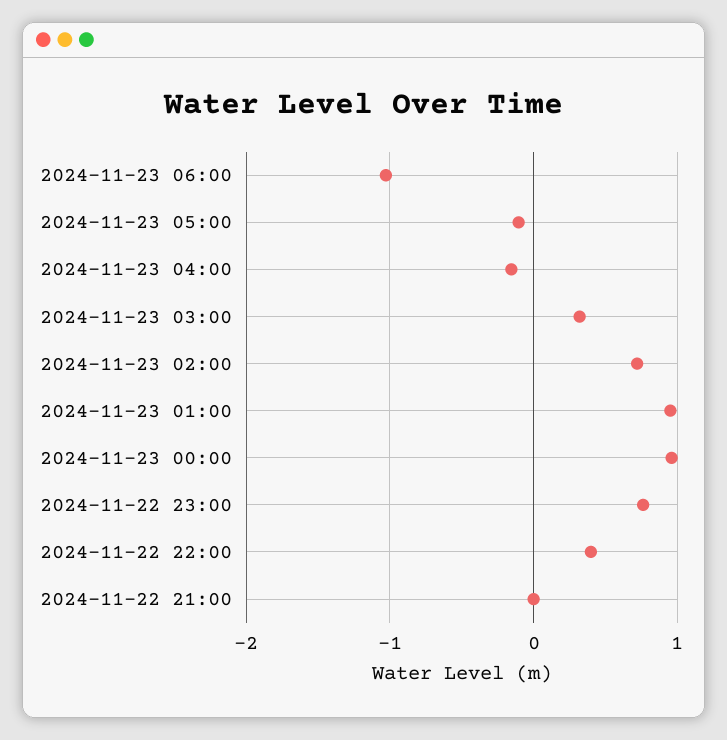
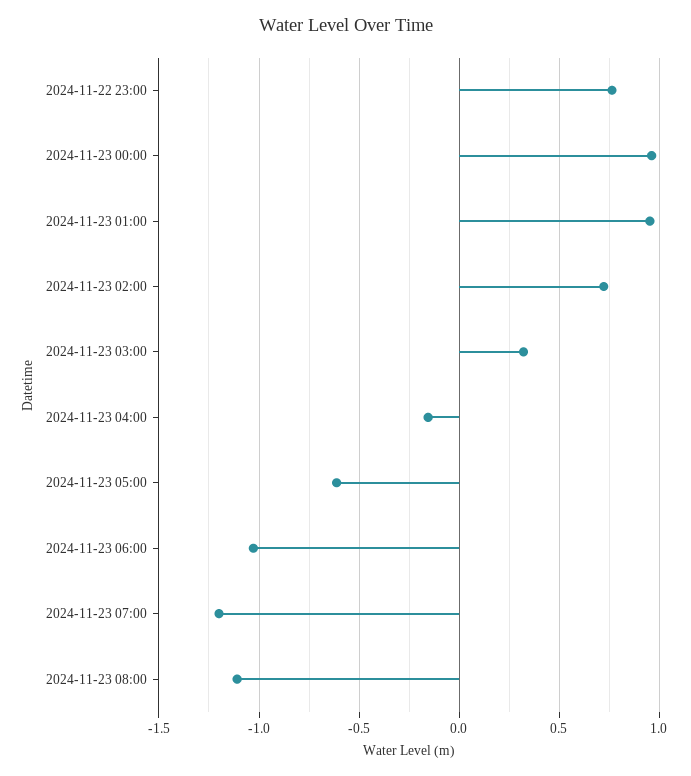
2024-11-23 05:00: -0.1 -> -0.6
2024-11-22 22:00: 0.4 -> none
2024-11-22 21:00: 0 -> none
2024-11-23 07:00: none -> -1.2
2024-11-23 08:00: none -> -1.1

